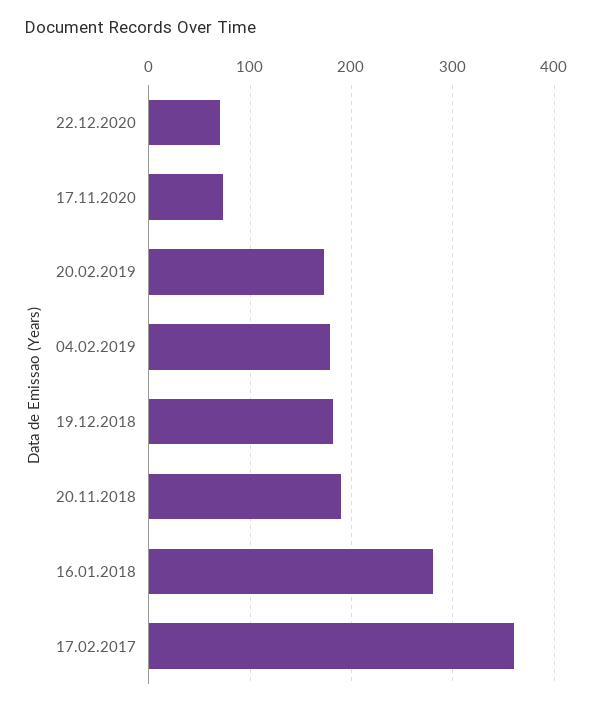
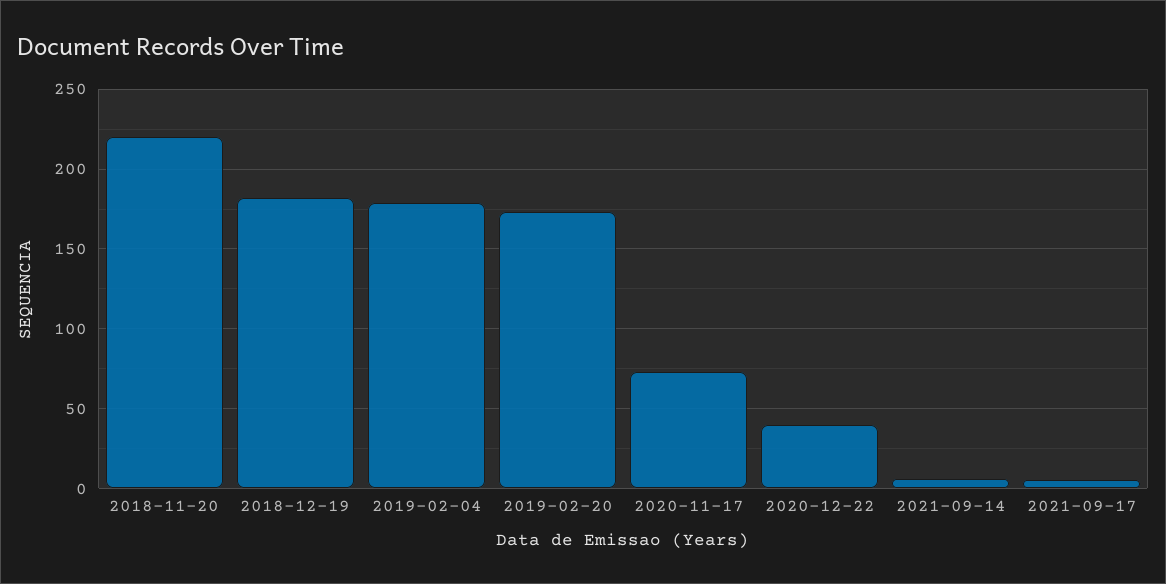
22.12.2020: 70 -> 40
20.11.2018: 190 -> 220
16.01.2018: 280 -> none
17.02.2017: 360 -> none
2021-09-14: none -> 5
2021-09-17: none -> 5

